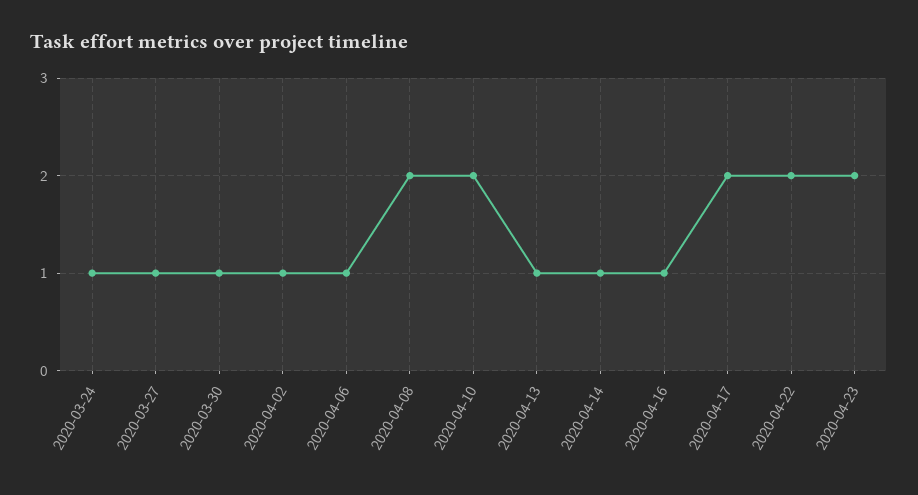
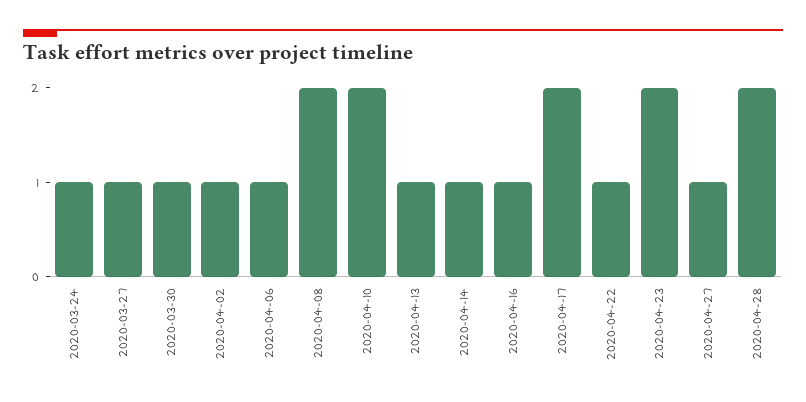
2020-04-22: 2 -> 1
2020-04-27: none -> 1
2020-04-28: none -> 2

